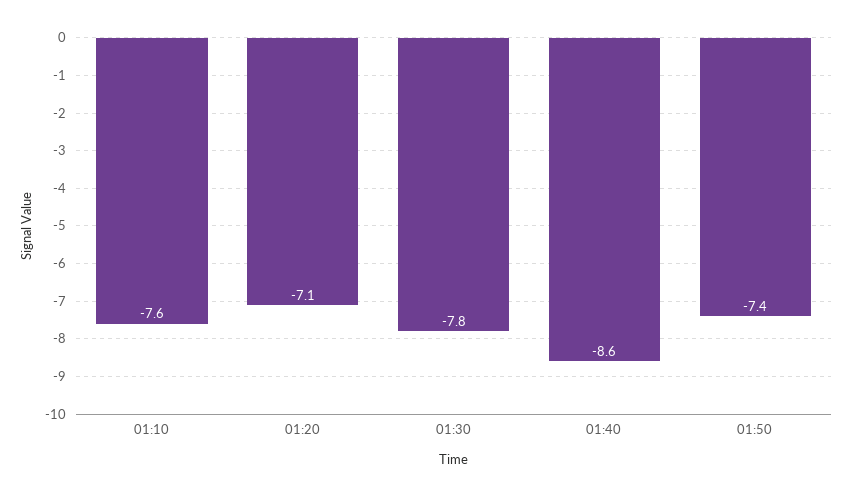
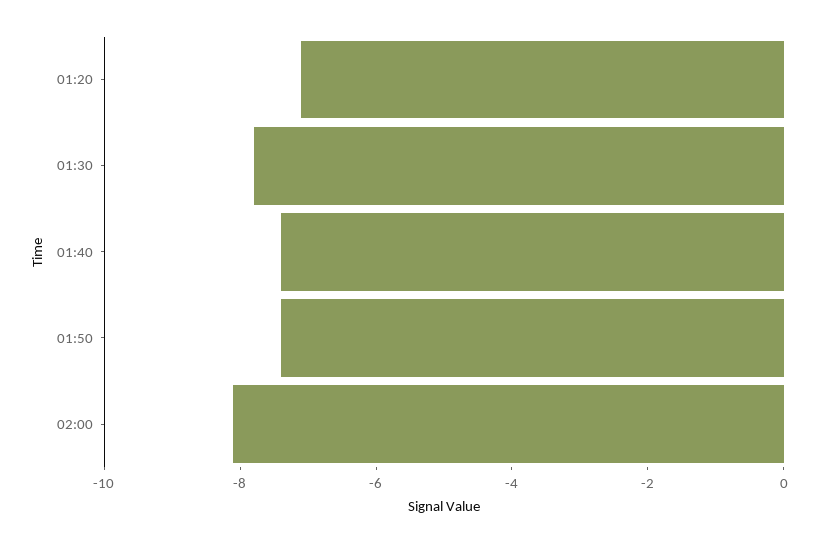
01:10: -7.6 -> none
01:40: -8.6 -> -7.5
02:00: none -> -8

